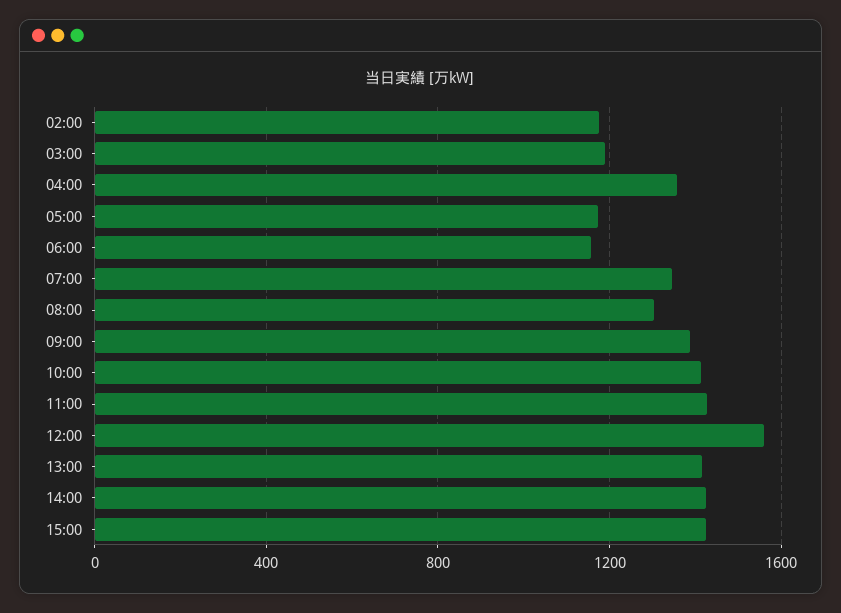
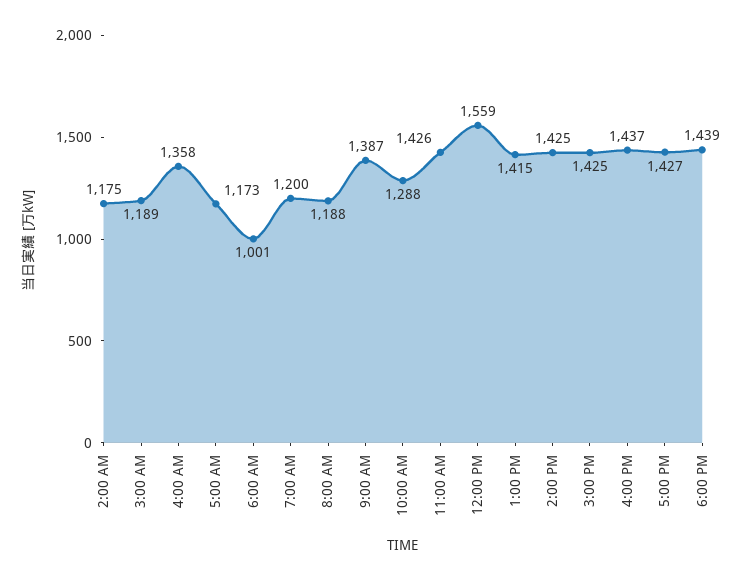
06:00: 1150 -> 1001
07:00: 1350 -> 1200
08:00: 1300 -> 1188
10:00: 1400 -> 1288
4:00 PM: none -> 1437
5:00 PM: none -> 1427
6:00 PM: none -> 1439

